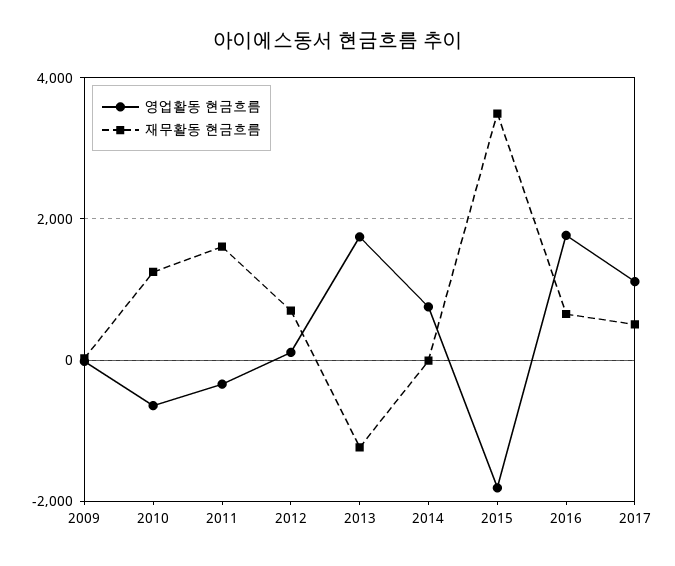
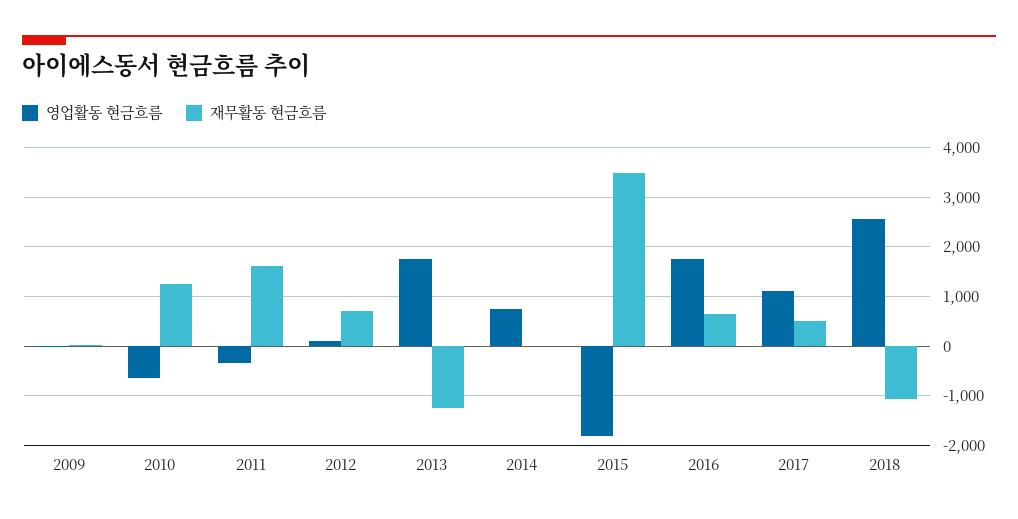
영업활동 현금흐름, 2018: none -> 2600
재무활동 현금흐름, 2018: none -> -1000

